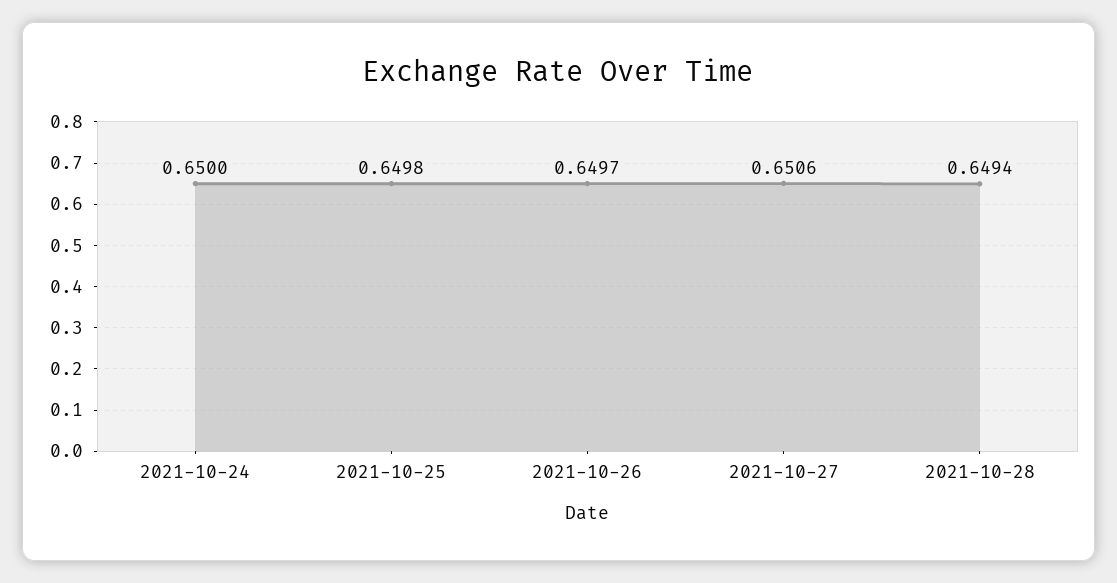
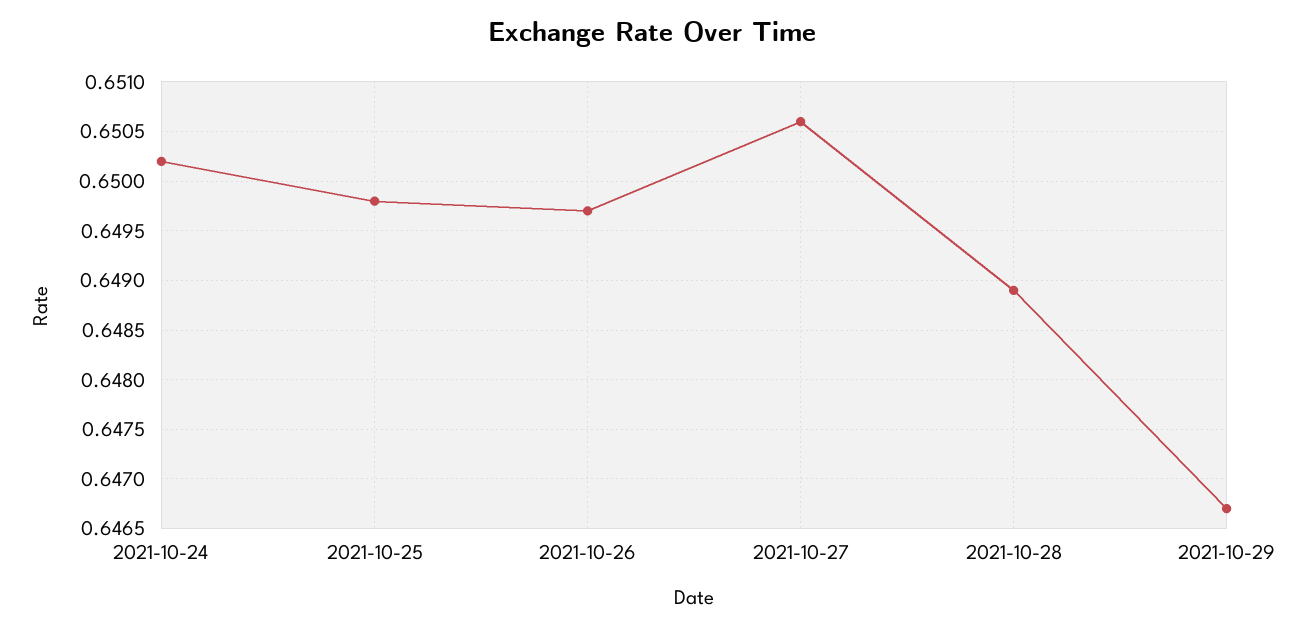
2021-10-24: 0.65 -> 0.6502
2021-10-28: 0.6494 -> 0.6489
2021-10-29: none -> 0.6467

